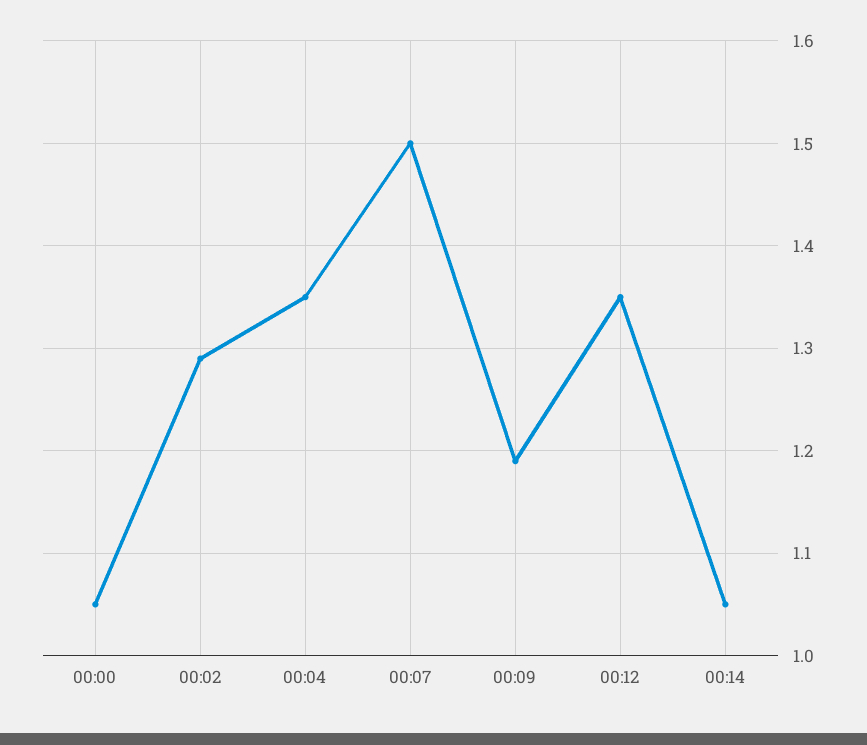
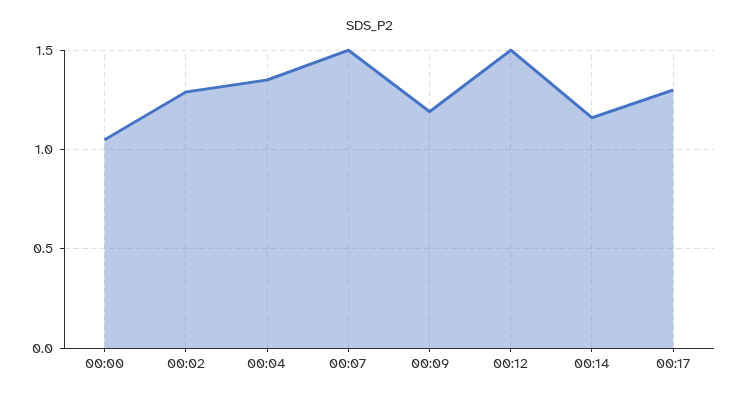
00:12: 1.35 -> 1.5
00:14: 1.05 -> 1.15
00:17: none -> 1.3

